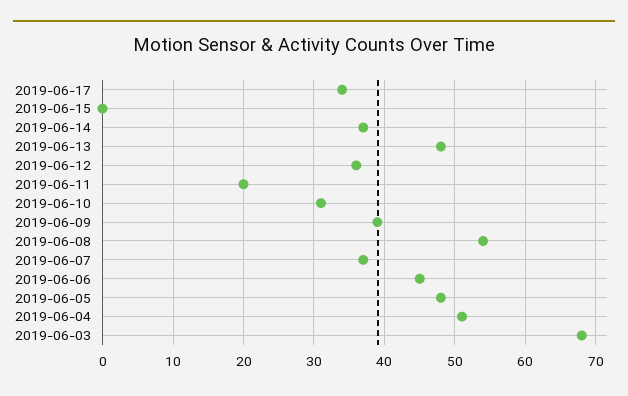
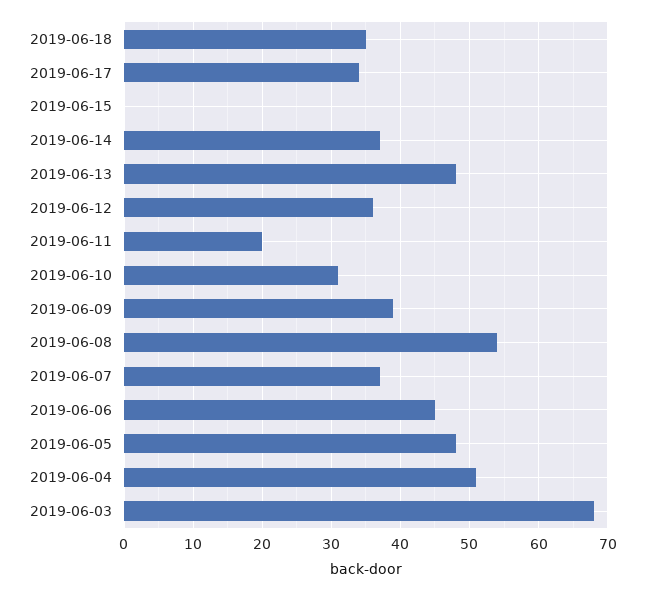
2019-06-18: none -> 35

